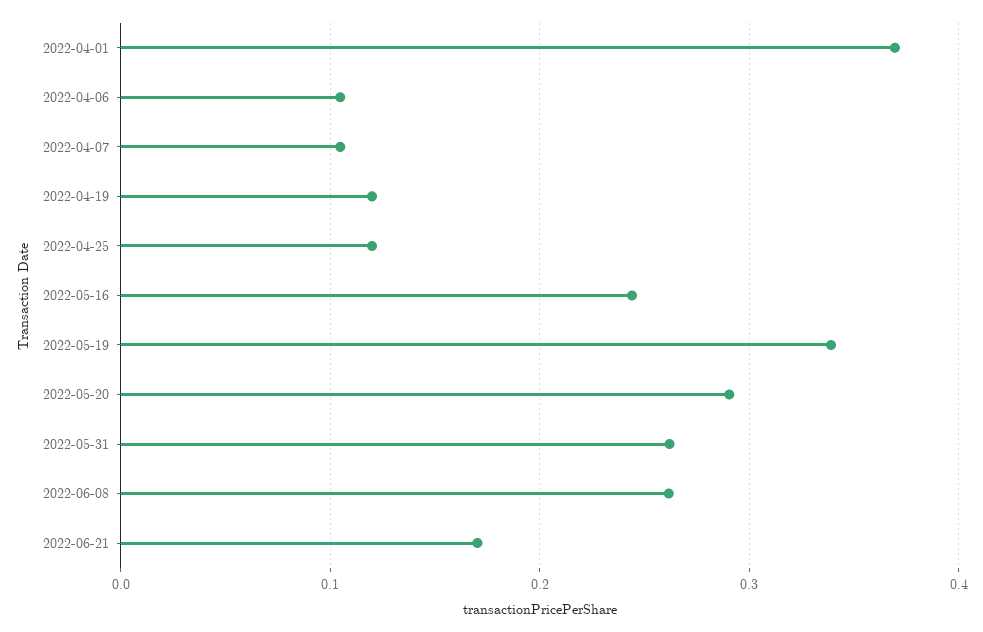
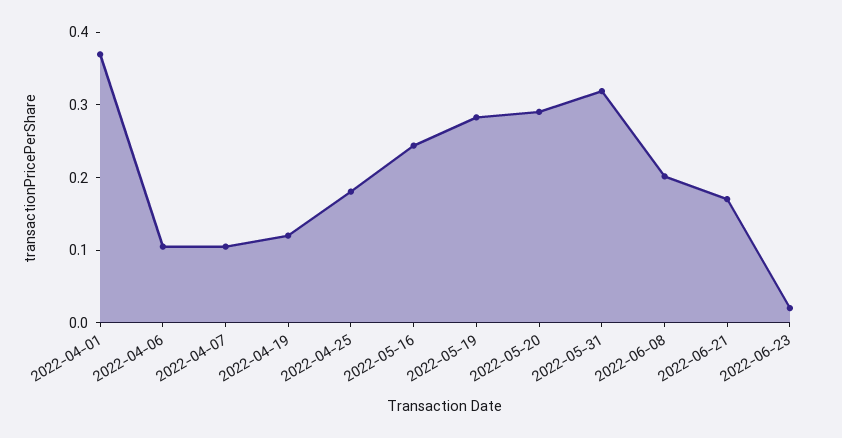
2022-04-25: 0.12 -> 0.18
2022-05-19: 0.34 -> 0.28
2022-05-31: 0.26 -> 0.32
2022-06-08: 0.26 -> 0.2
2022-06-23: none -> 0.02

